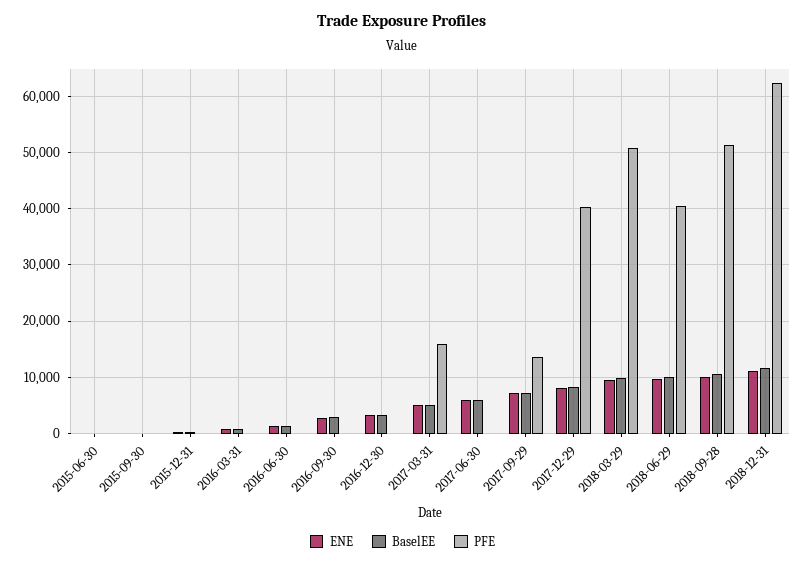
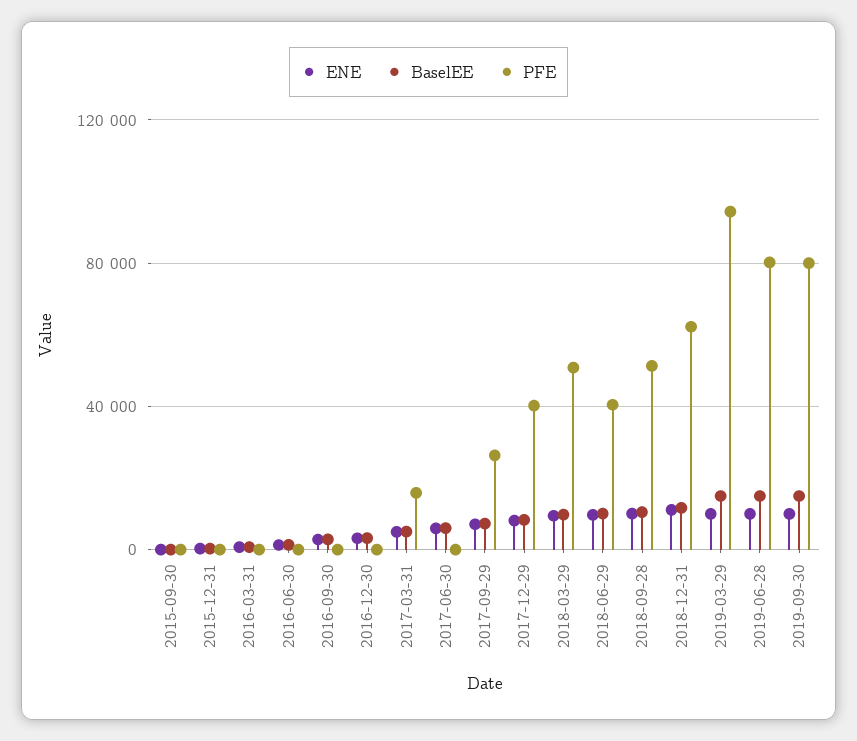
ENE, 2015-06-30: 0 -> none
BaselEE, 2015-06-30: 0 -> none
PFE, 2015-06-30: 0 -> none
PFE, 2017-09-29: 14000 -> 25000
ENE, 2019-03-29: none -> 10000
BaselEE, 2019-03-29: none -> 15000
PFE, 2019-03-29: none -> 95000
ENE, 2019-06-28: none -> 10000
BaselEE, 2019-06-28: none -> 15000
PFE, 2019-06-28: none -> 80000
ENE, 2019-09-30: none -> 10000
BaselEE, 2019-09-30: none -> 15000
PFE, 2019-09-30: none -> 80000

